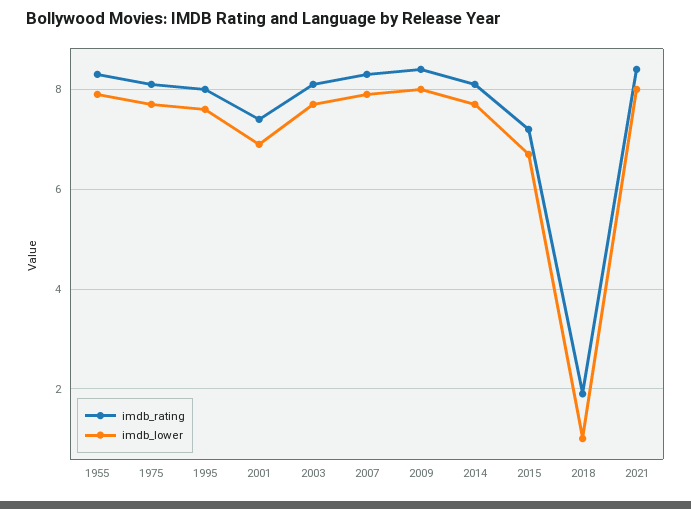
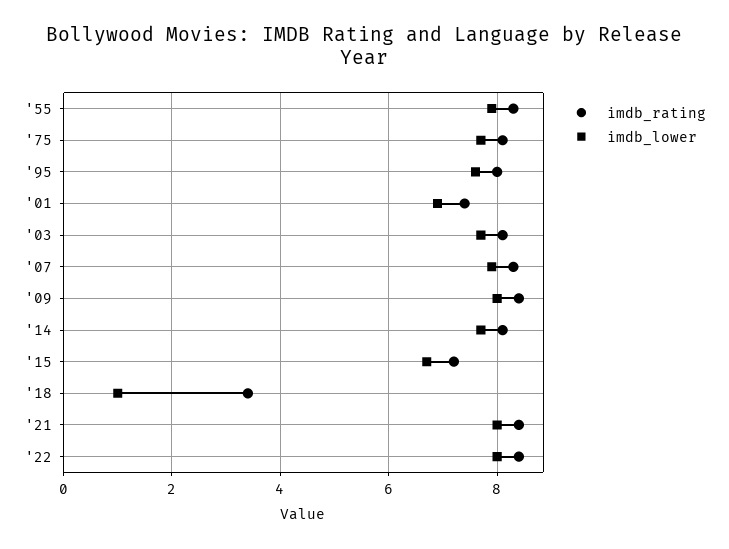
imdb_rating, 2018: 2 -> 3.5
imdb_rating, '22: none -> 8.5
imdb_lower, '22: none -> 8

